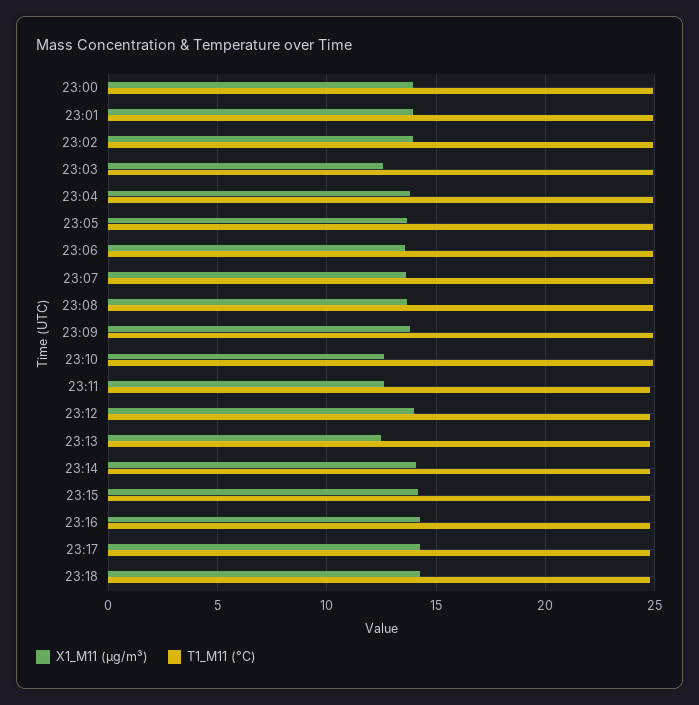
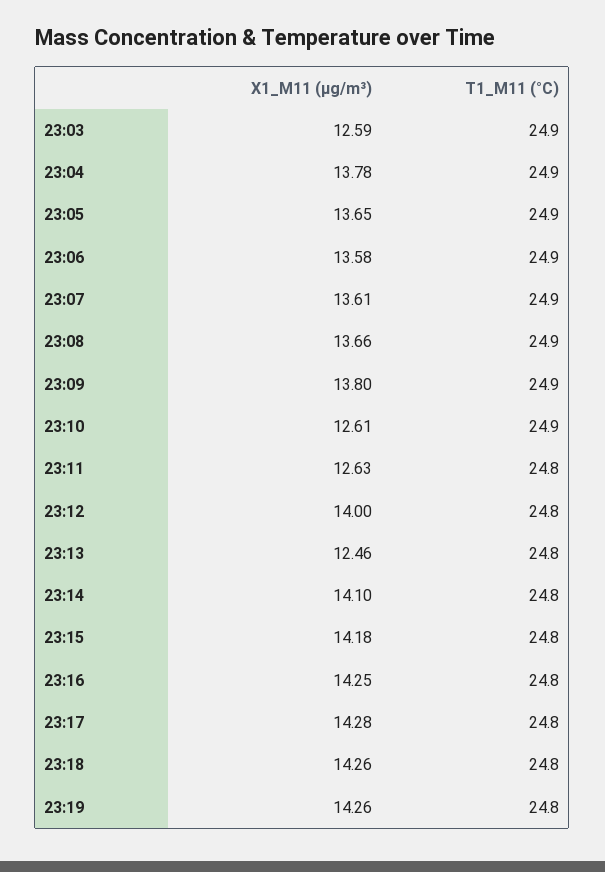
X1_M11 (μg/m³), 23:00: 14 -> none
T1_M11 (°C), 23:00: 25 -> none
X1_M11 (μg/m³), 23:01: 14 -> none
T1_M11 (°C), 23:01: 25 -> none
X1_M11 (μg/m³), 23:02: 14 -> none
T1_M11 (°C), 23:02: 25 -> none
X1_M11 (μg/m³), 23:19: none -> 14.26
T1_M11 (°C), 23:19: none -> 24.8

